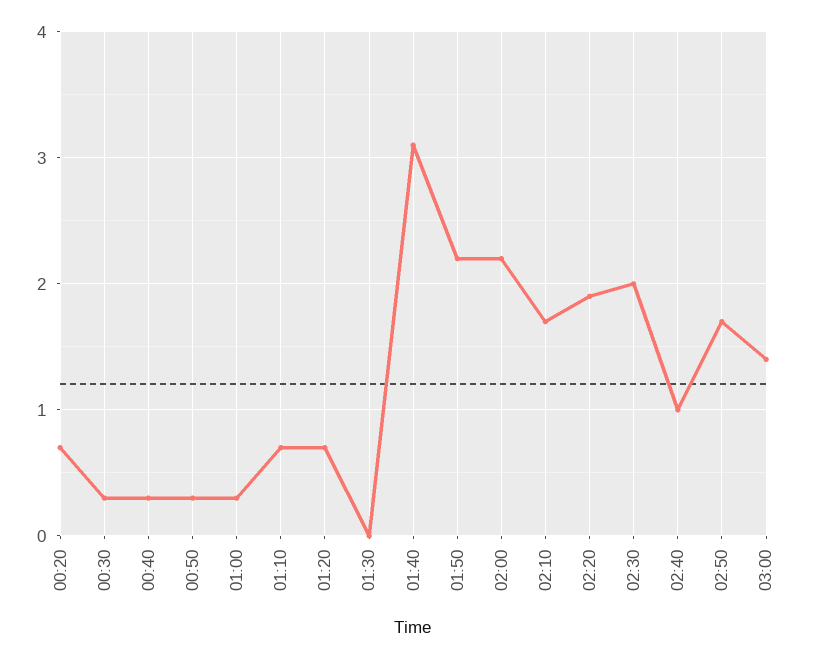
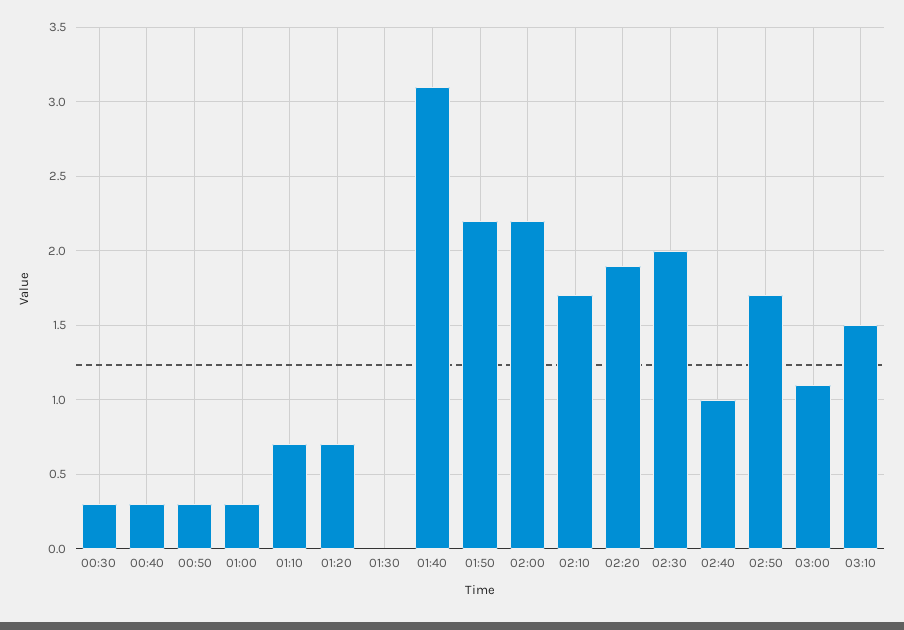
00:20: 0.7 -> none
03:00: 1.4 -> 1.1
03:10: none -> 1.5

